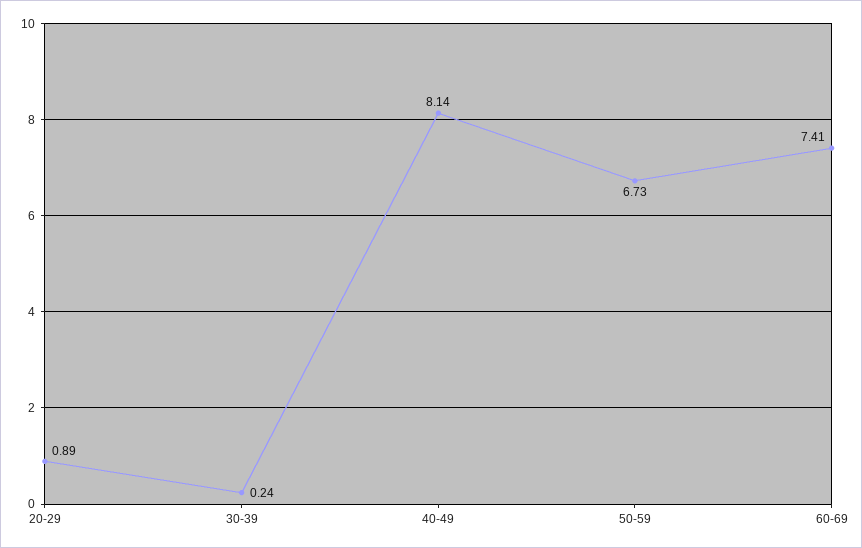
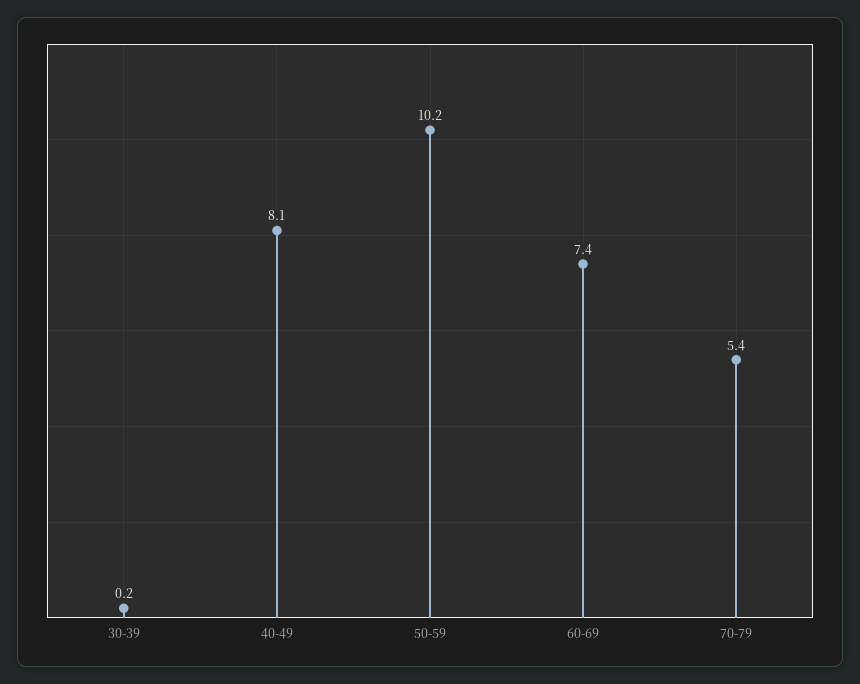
20-29: 0.89 -> none
50-59: 6.73 -> 10.2
70-79: none -> 5.4

